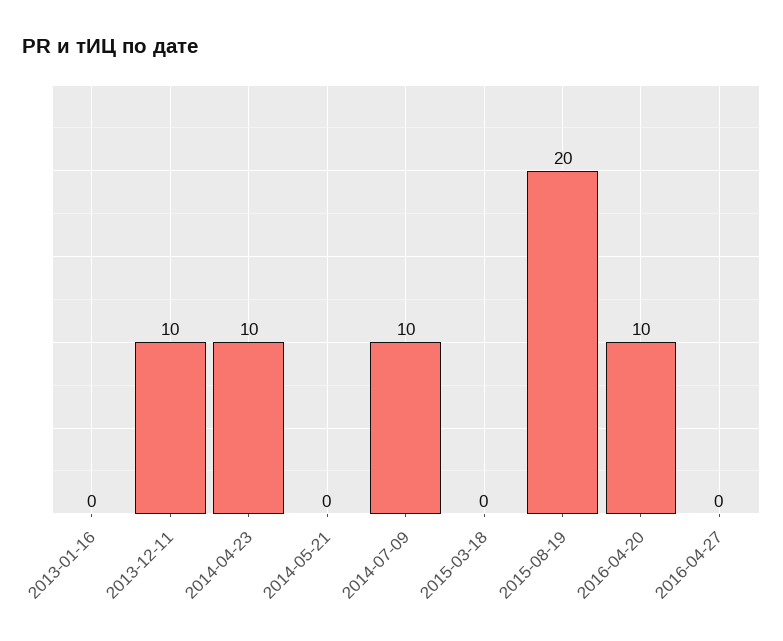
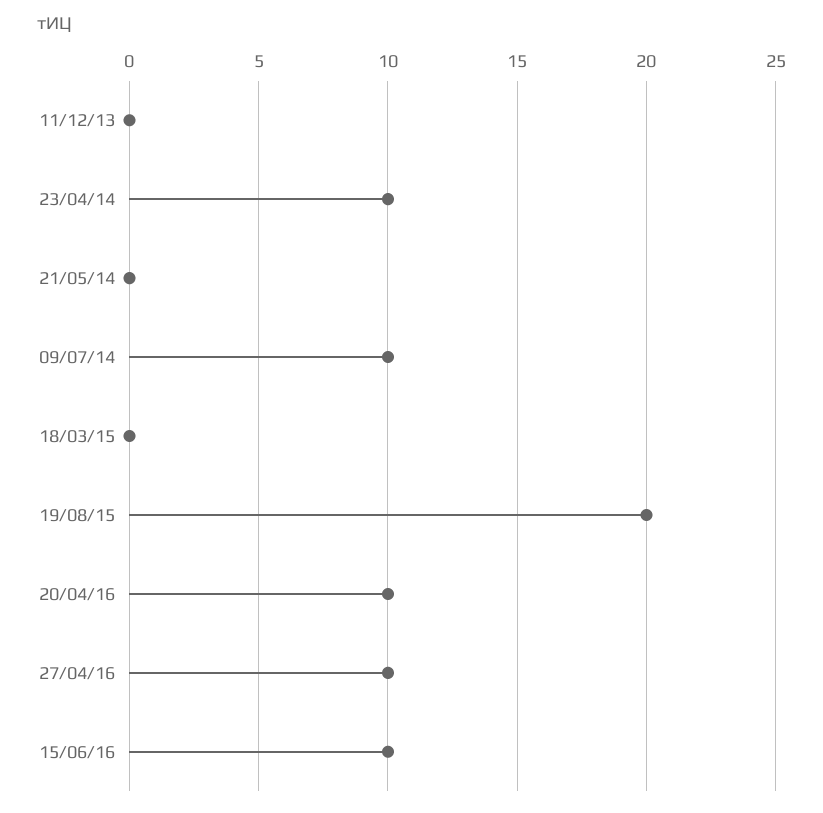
2013-01-16: 0 -> none
2013-12-11: 10 -> 0
2016-04-27: 0 -> 10
15/06/16: none -> 10

